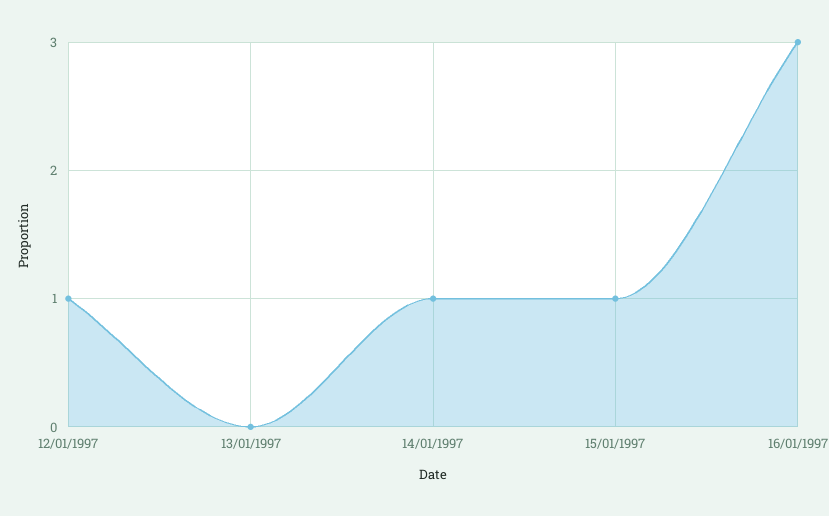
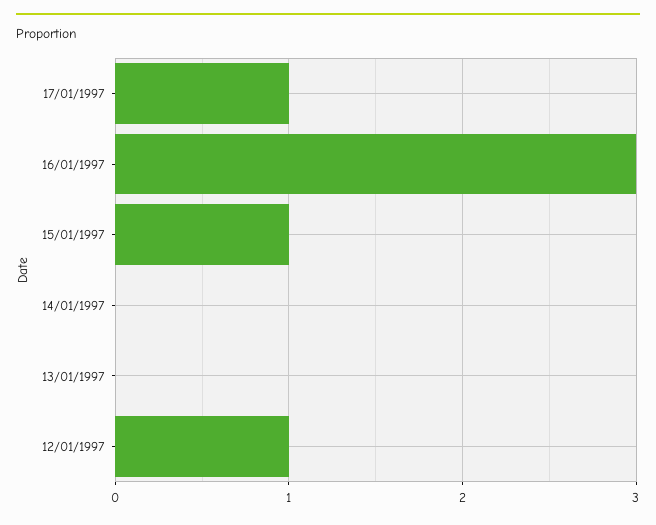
14/01/1997: 1 -> 0
17/01/1997: none -> 1

